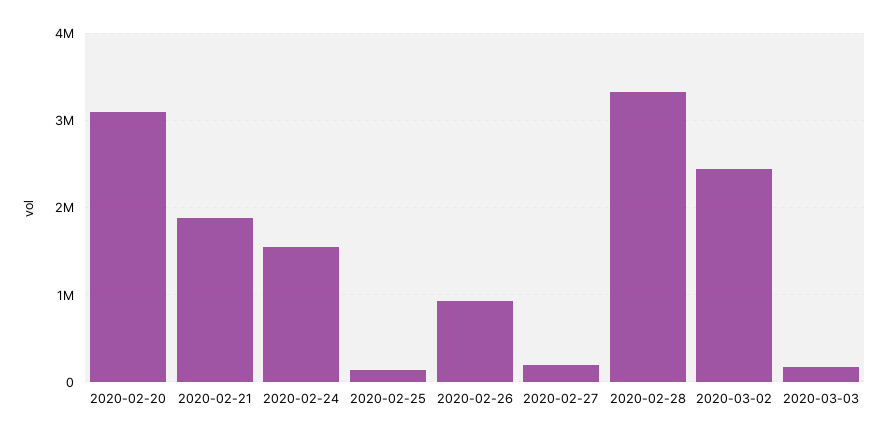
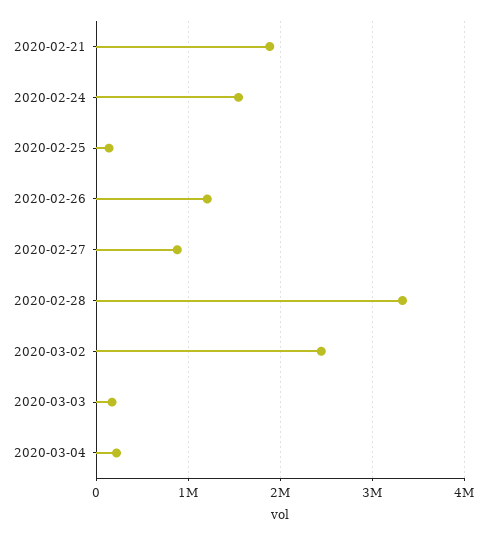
2020-02-20: 3100000 -> none
2020-02-26: 900000 -> 1200000
2020-02-27: 200000 -> 900000
2020-03-04: none -> 200000

